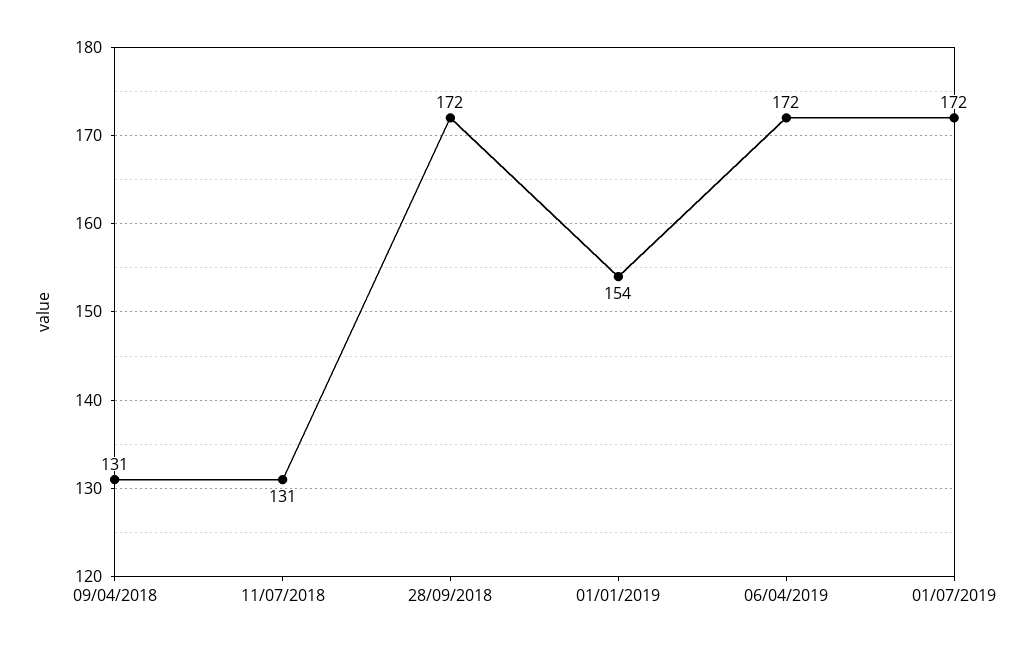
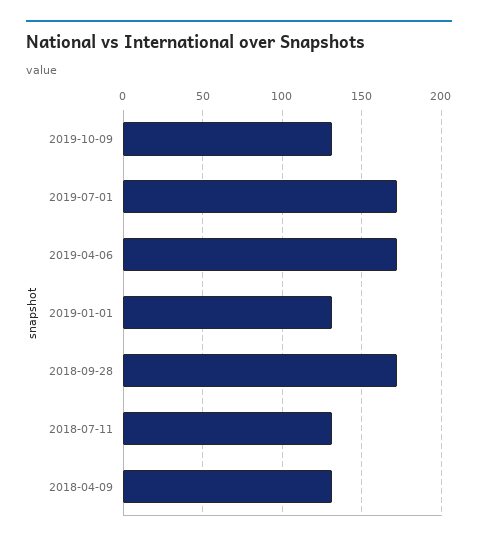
01/01/2019: 154 -> 130
2019-10-09: none -> 130

